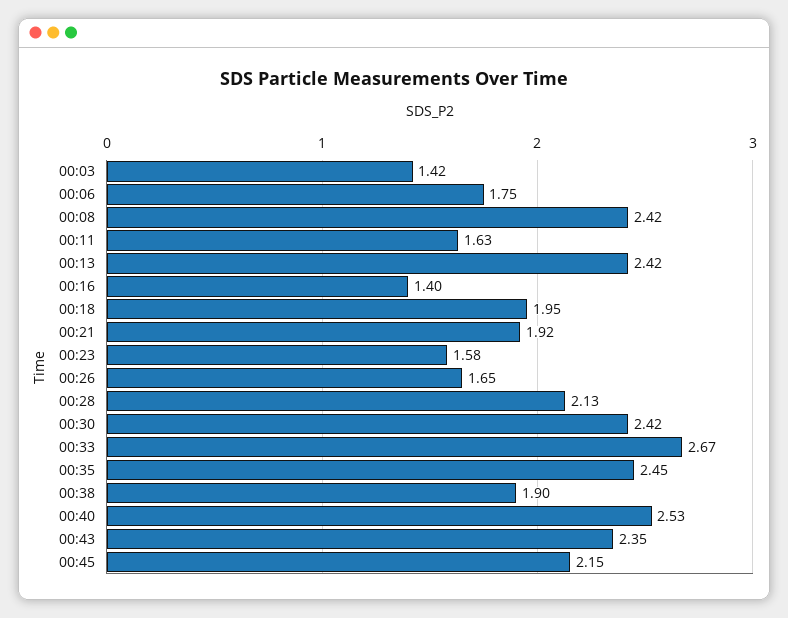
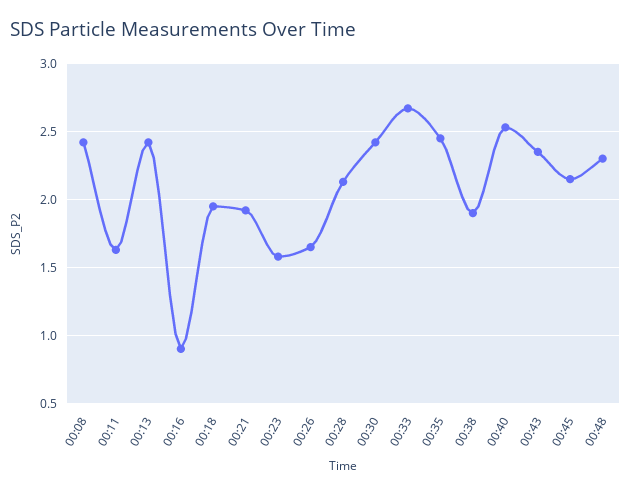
00:03: 1.42 -> none
00:06: 1.75 -> none
00:16: 1.4 -> 0.9
00:48: none -> 2.3

